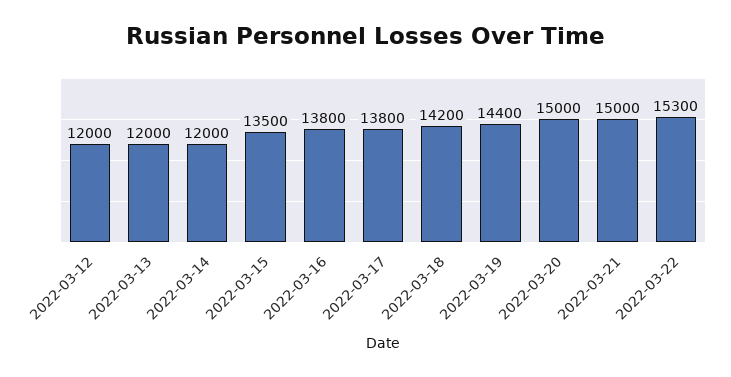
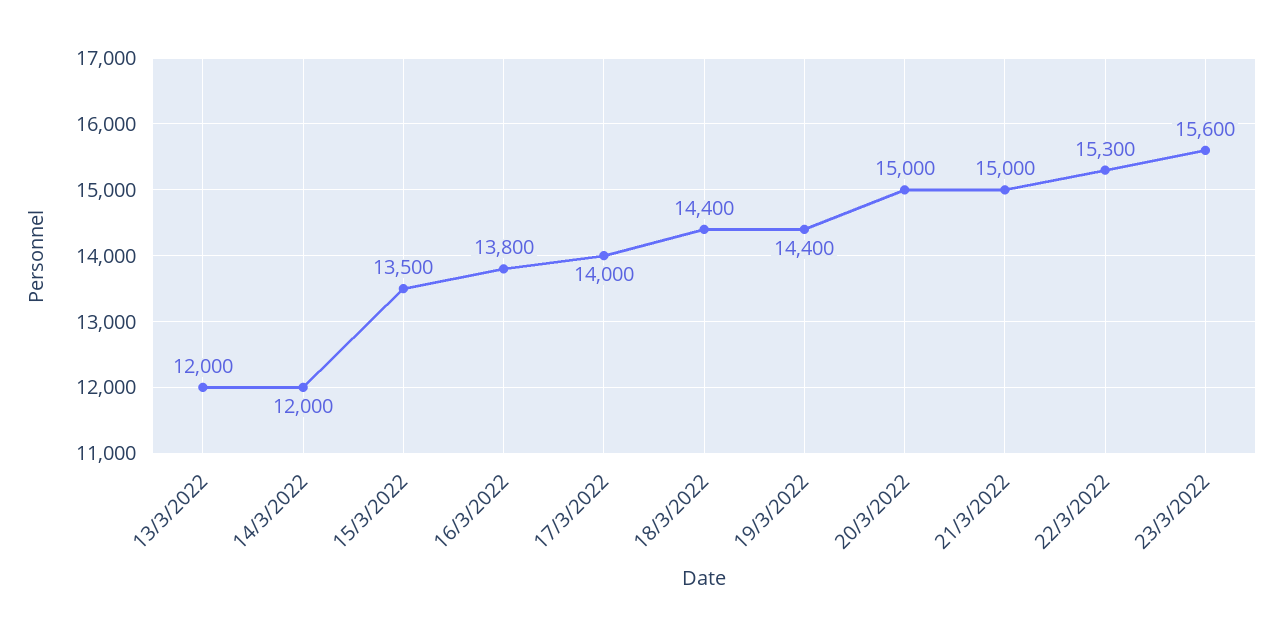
2022-03-12: 12000 -> none
2022-03-17: 13800 -> 14000
2022-03-18: 14200 -> 14400
23/3/2022: none -> 15600

